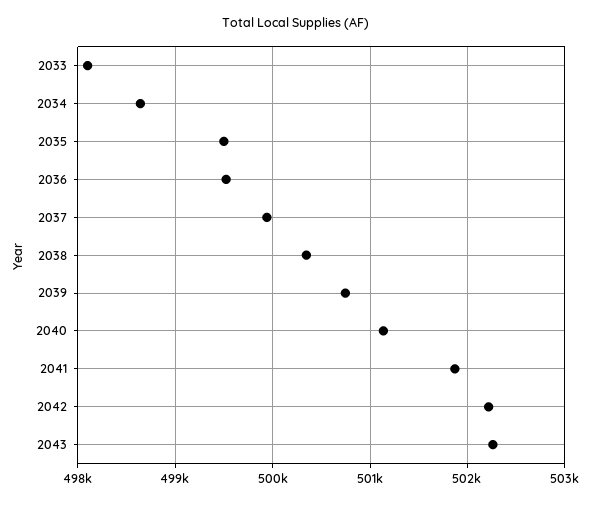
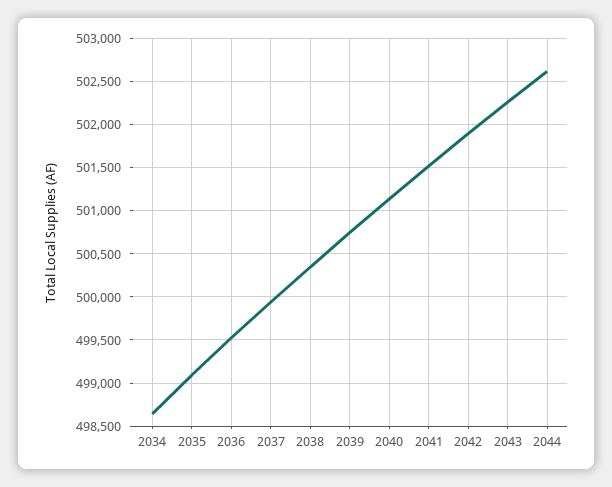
2033: 498100 -> none
2035: 499500 -> 499100
2041: 501900 -> 501500
2042: 502200 -> 501900
2044: none -> 502600

